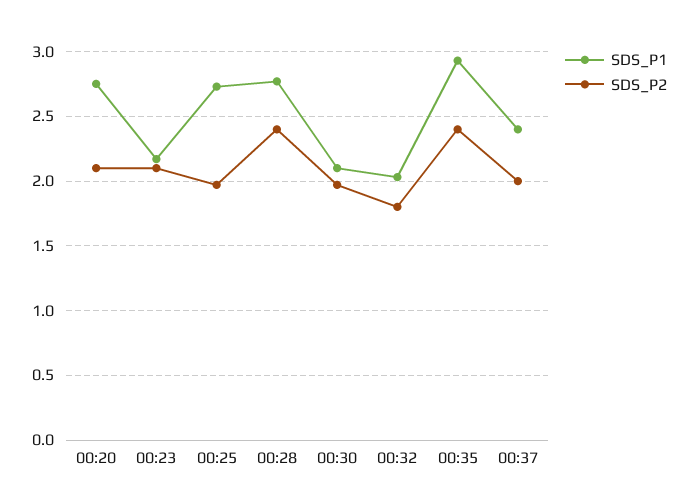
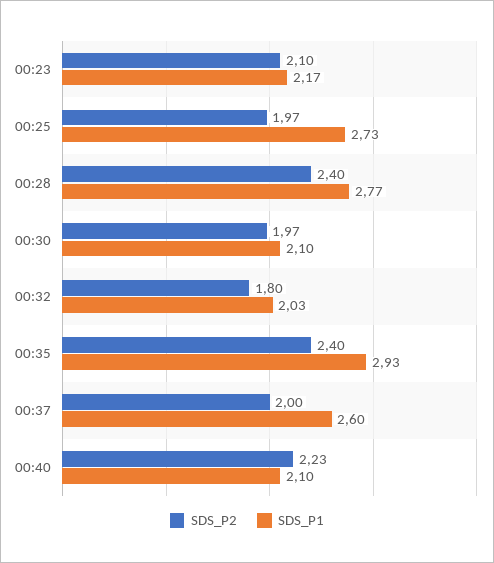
SDS_P1, 00:20: 2.75 -> none
SDS_P2, 00:20: 2.1 -> none
SDS_P1, 00:37: 2.4 -> 2.6
SDS_P2, 00:40: none -> 2.23
SDS_P1, 00:40: none -> 2.1

